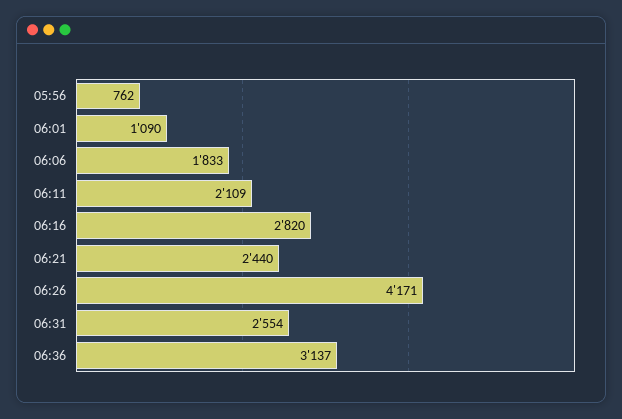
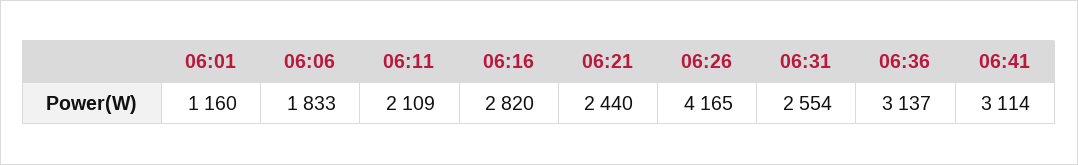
05:56: 762 -> none
06:01: 1090 -> 1160
06:26: 4171 -> 4165
06:41: none -> 3114

